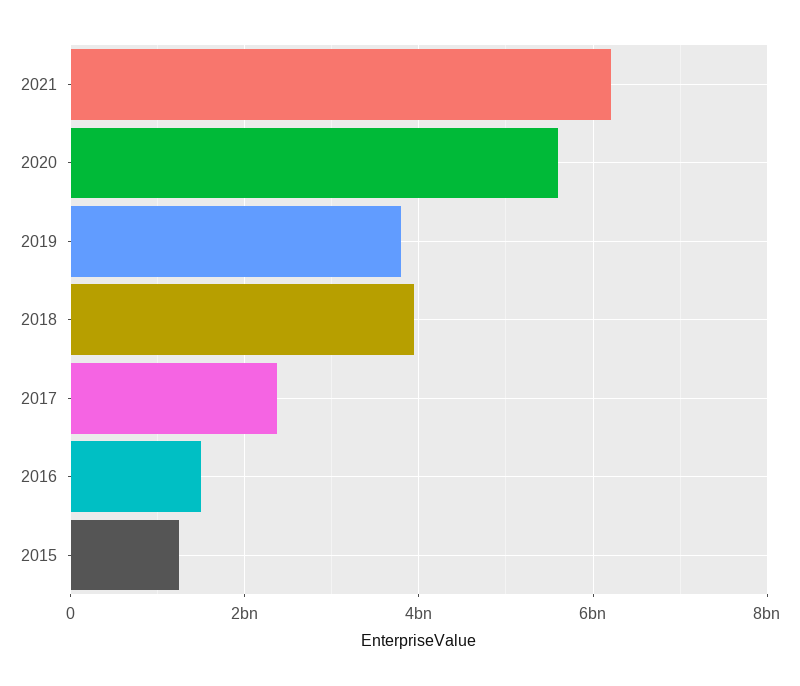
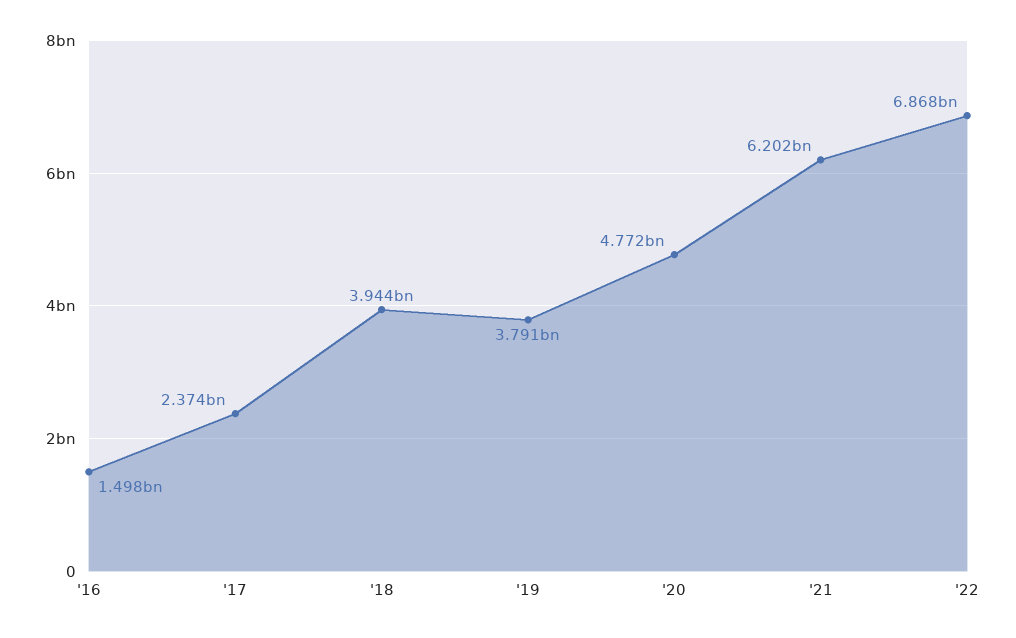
2020: 5600000000 -> 4772000000
2015: 1200000000 -> none
'22: none -> 6868000000

